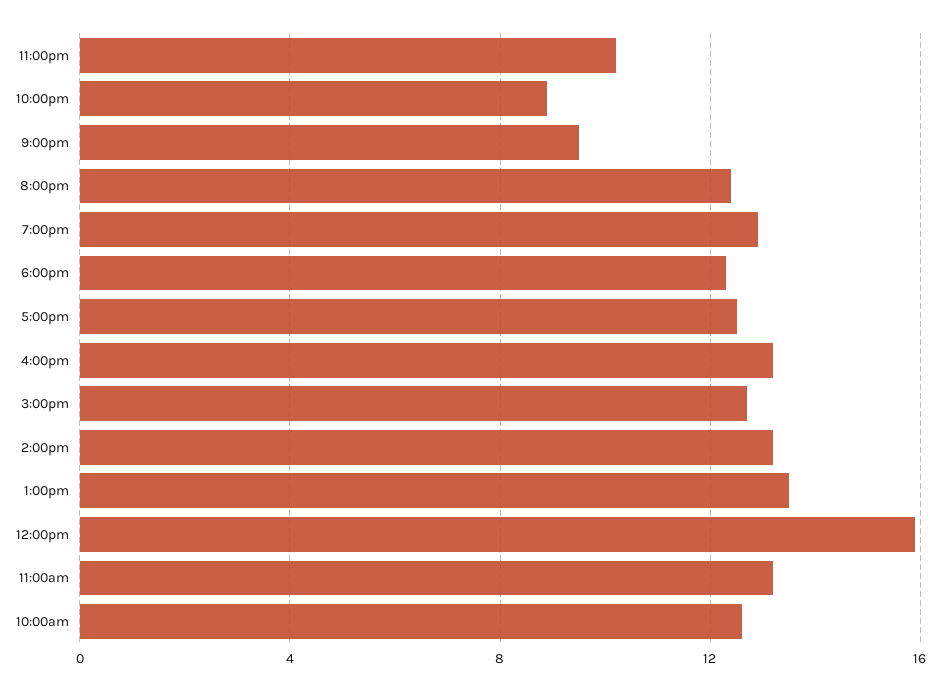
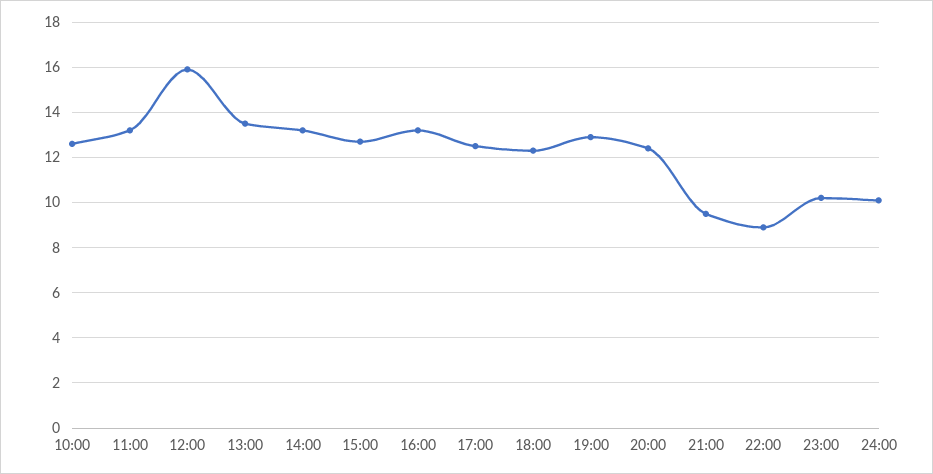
24:00: none -> 10

